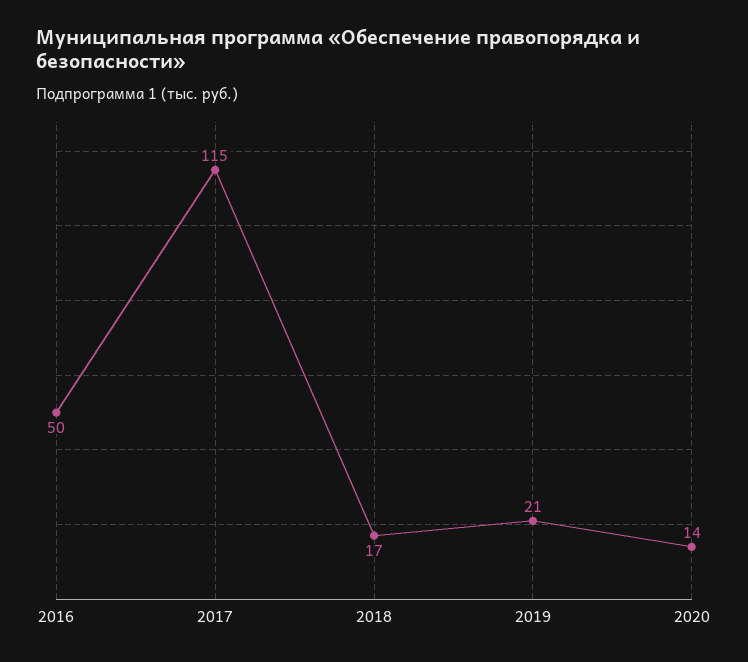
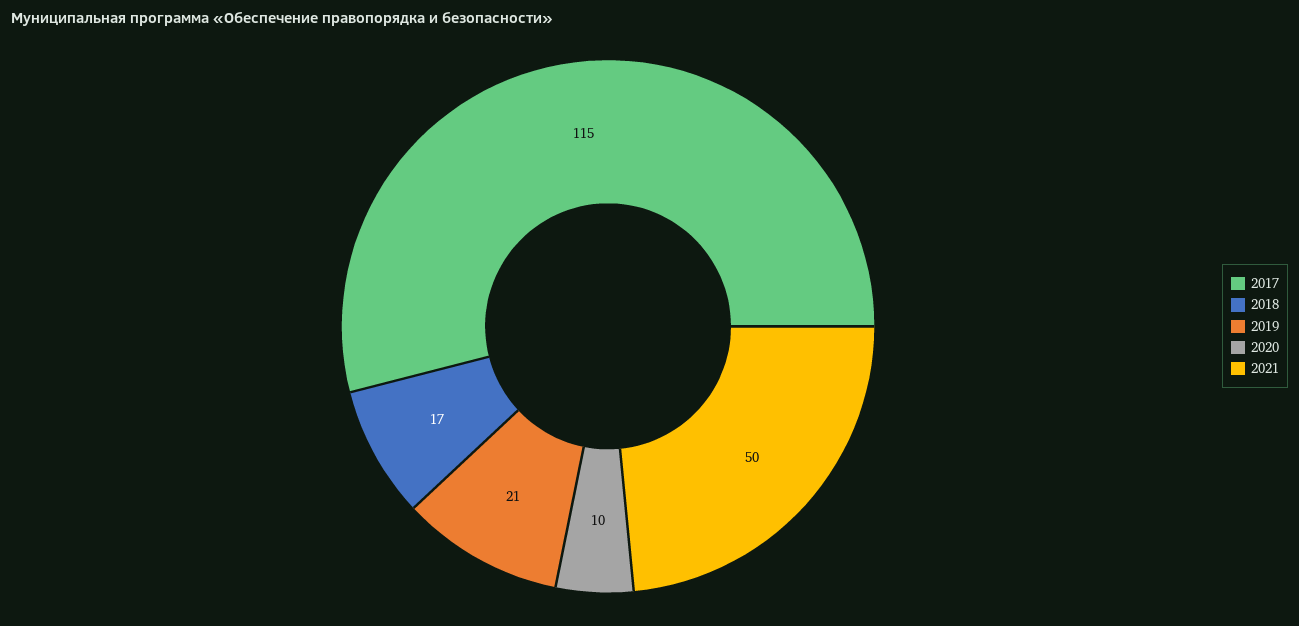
2016: 50 -> none
2020: 14 -> 10
2021: none -> 50

